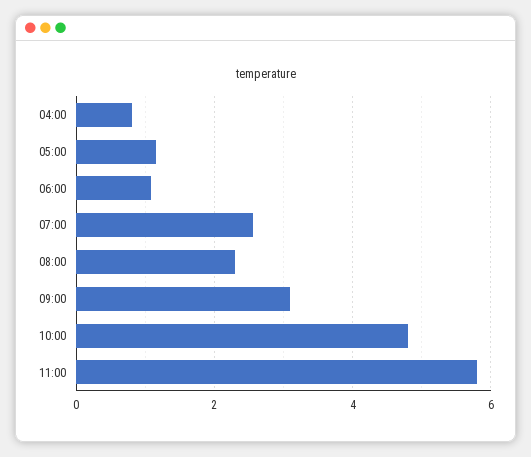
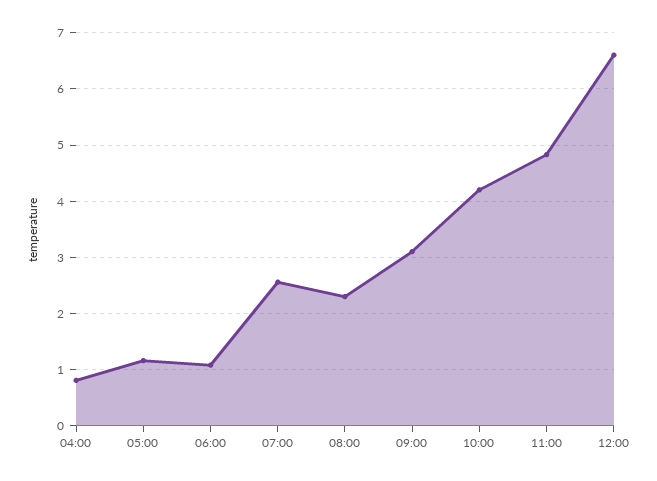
10:00: 4.8 -> 4.2
11:00: 5.8 -> 4.8
12:00: none -> 6.6

